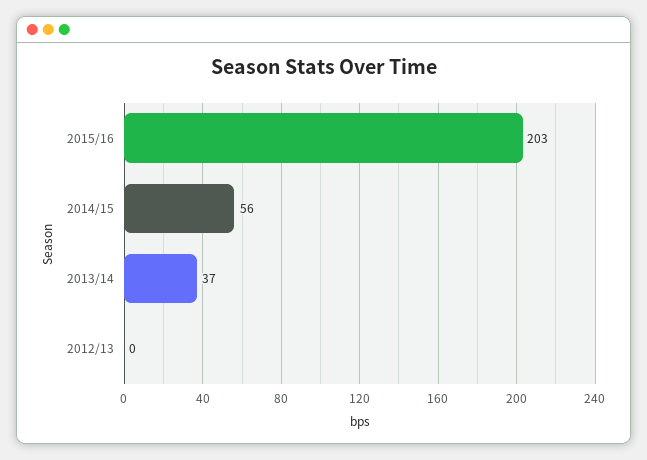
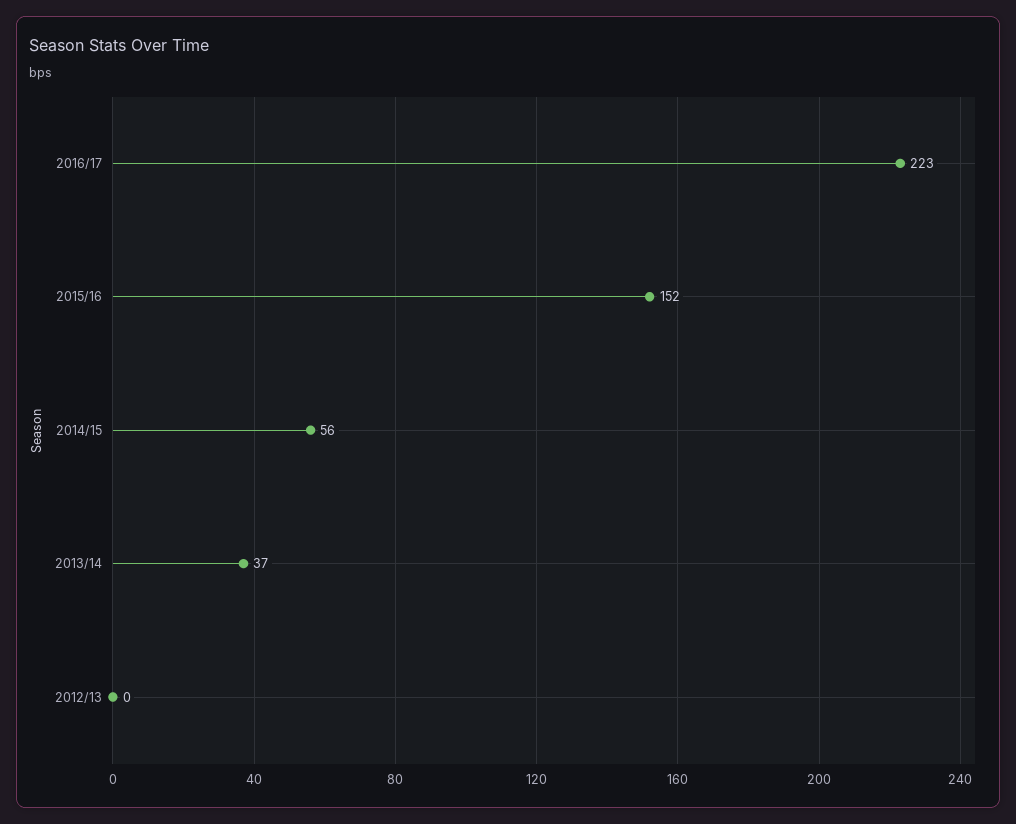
2015/16: 203 -> 152
2016/17: none -> 223

